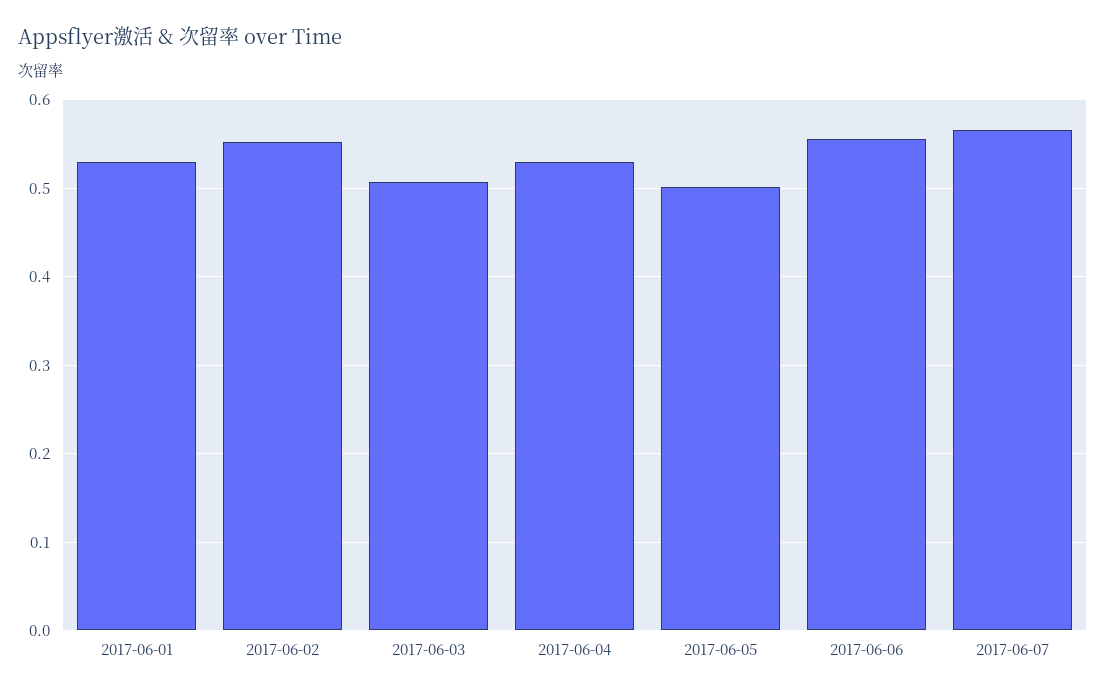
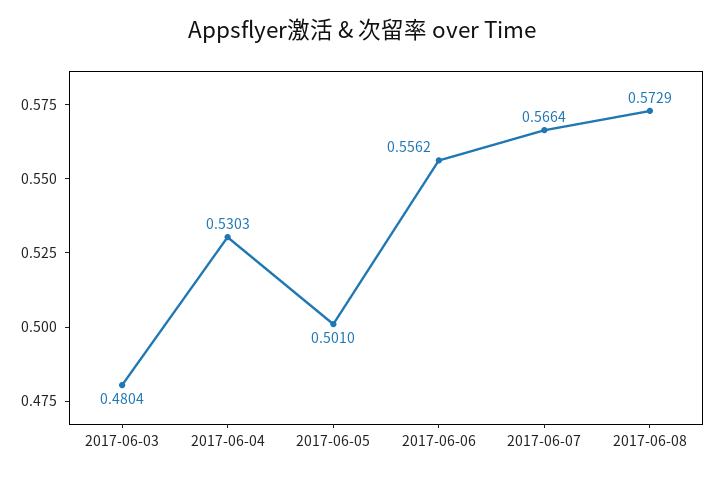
2017-06-01: 0.53 -> none
2017-06-02: 0.55 -> none
2017-06-03: 0.51 -> 0.4804
2017-06-08: none -> 0.5729

